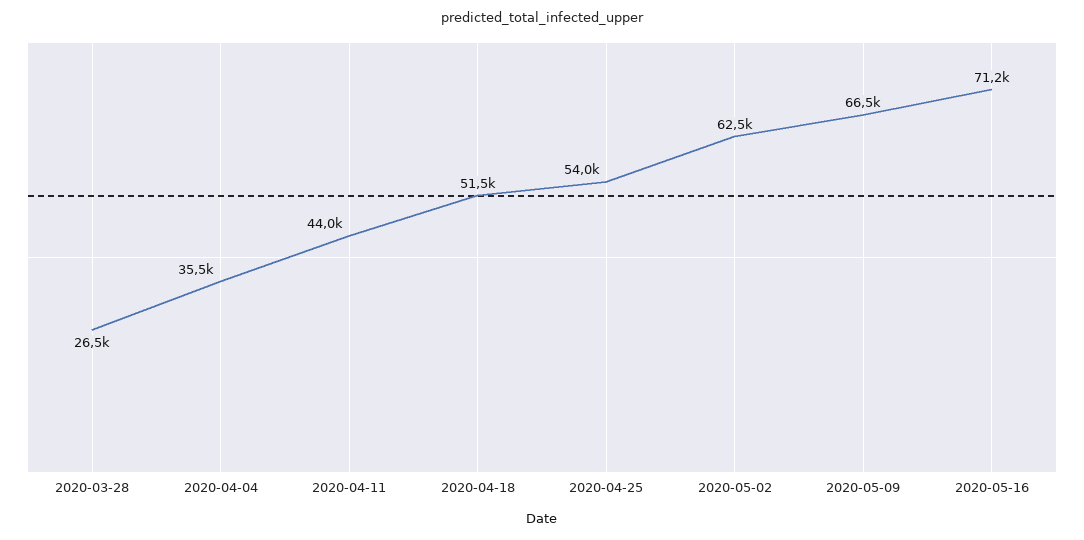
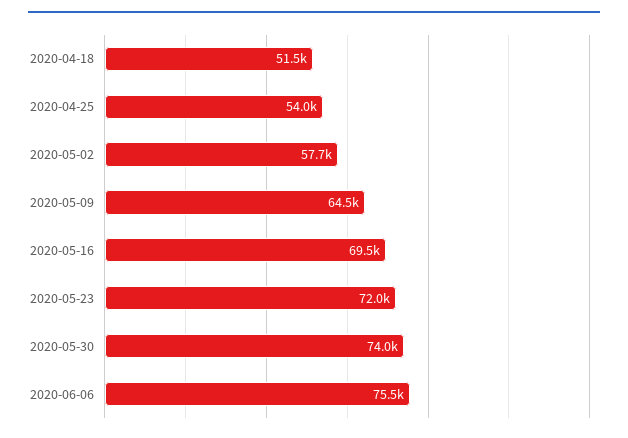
2020-03-28: 26500 -> none
2020-04-04: 35500 -> none
2020-04-11: 44000 -> none
2020-05-02: 62500 -> 57700
2020-05-09: 66500 -> 64500
2020-05-16: 71200 -> 69500
2020-05-23: none -> 72000
2020-05-30: none -> 74000
2020-06-06: none -> 75500

